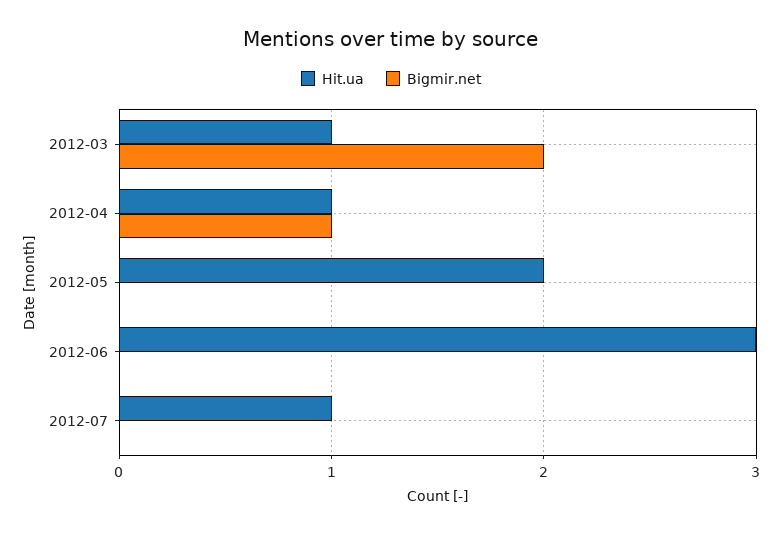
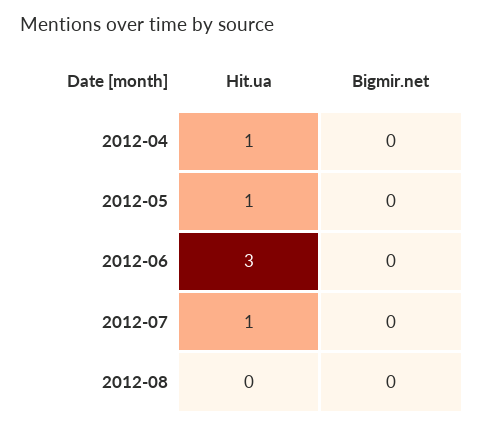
Hit.ua, 2012-03: 1 -> none
Bigmir.net, 2012-03: 2 -> none
Bigmir.net, 2012-04: 1 -> 0
Hit.ua, 2012-05: 2 -> 1
Hit.ua, 2012-08: none -> 0
Bigmir.net, 2012-08: none -> 0

